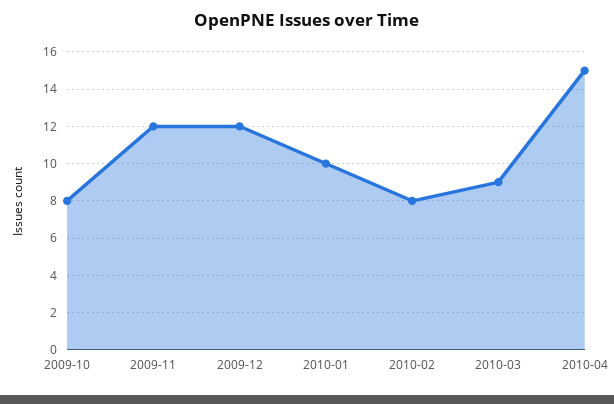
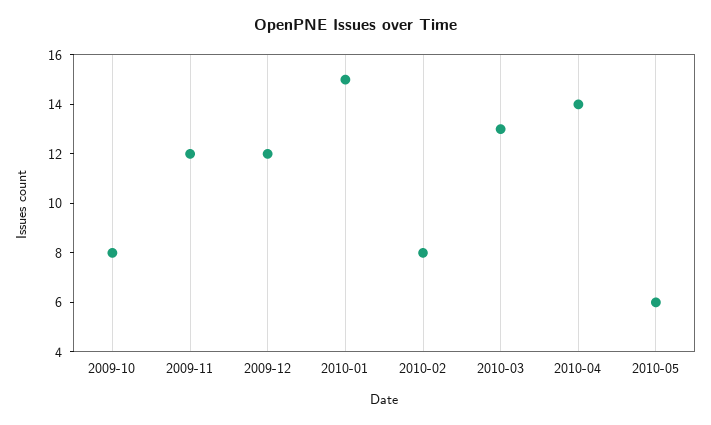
2010-01: 10 -> 15
2010-03: 9 -> 13
2010-04: 15 -> 14
2010-05: none -> 6

